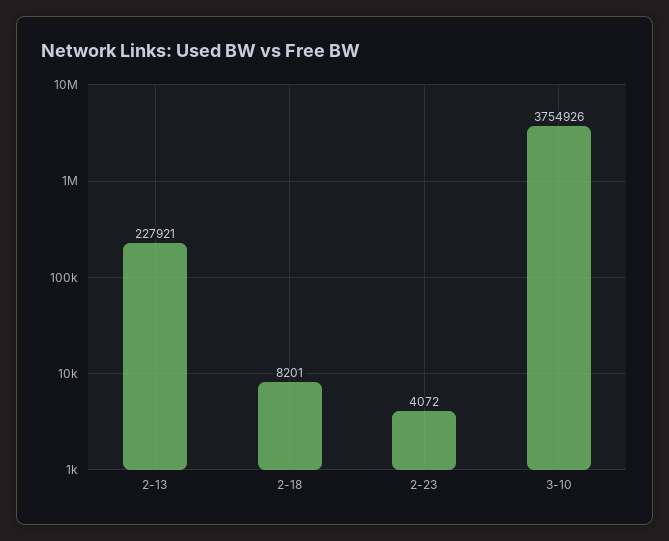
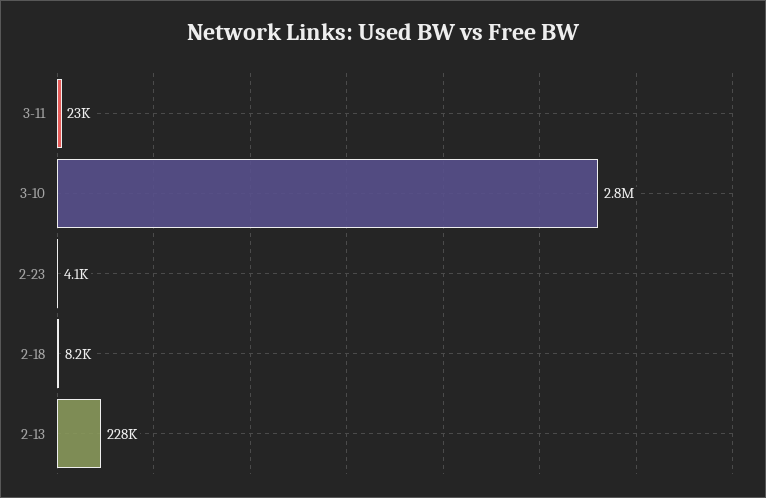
3-10: 3754926 -> 2800000
3-11: none -> 23000

